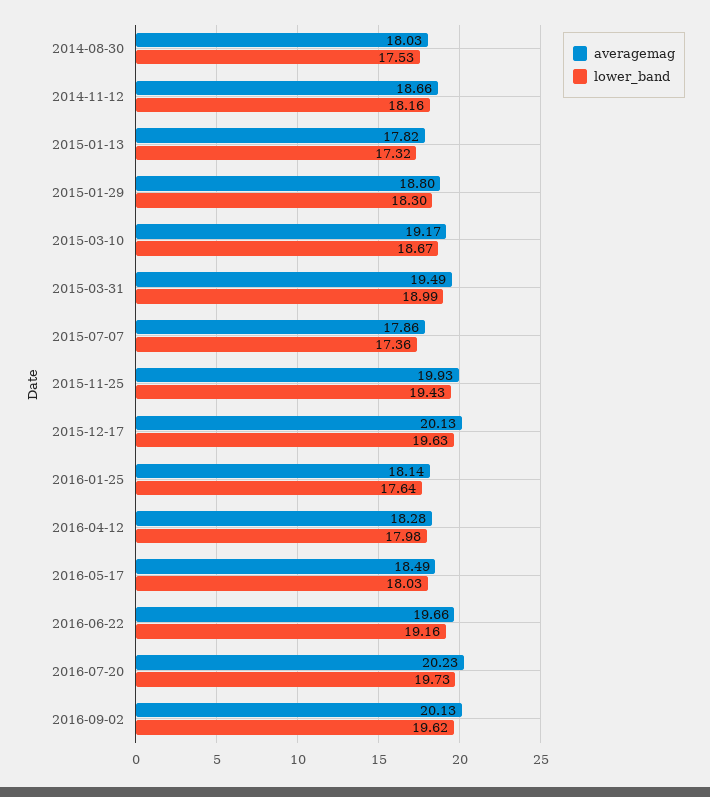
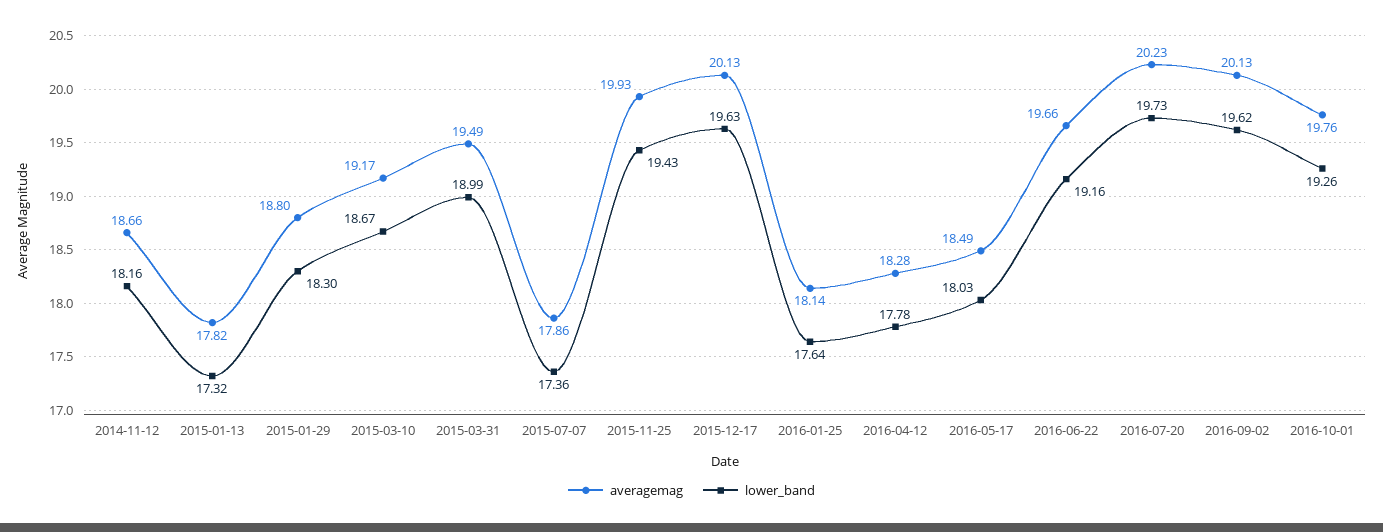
averagemag, 2014-08-30: 18.03 -> none
lower_band, 2014-08-30: 17.53 -> none
lower_band, 2016-04-12: 17.98 -> 17.78
averagemag, 2016-10-01: none -> 19.76
lower_band, 2016-10-01: none -> 19.26

